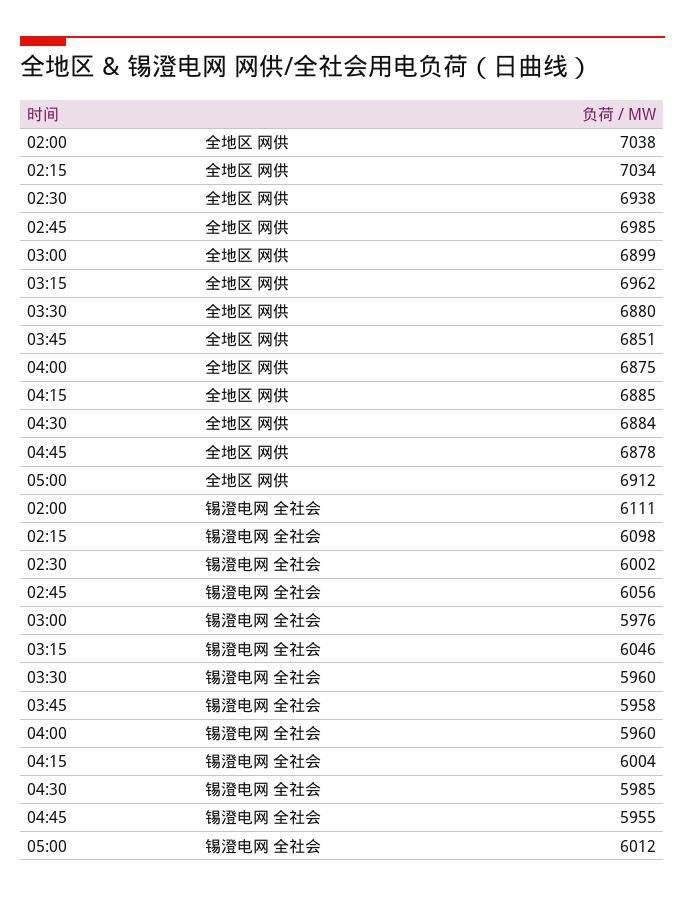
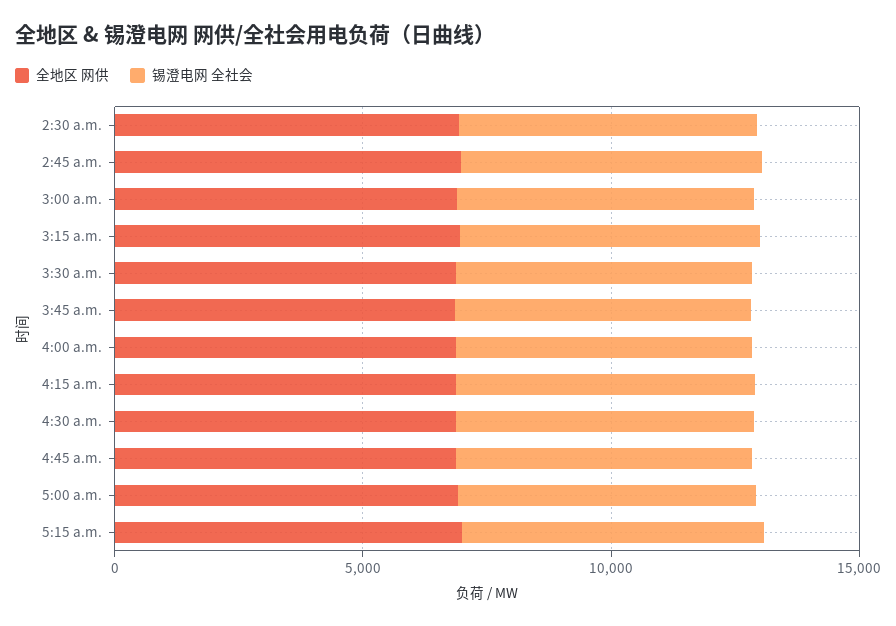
全地区 网供, 02:00: 7038 -> none
全地区 网供, 02:15: 7034 -> none
锡澄电网 全社会, 02:00: 6111 -> none
锡澄电网 全社会, 02:15: 6098 -> none
全地区 网供, 5:15 a.m.: none -> 7000
锡澄电网 全社会, 5:15 a.m.: none -> 6000

